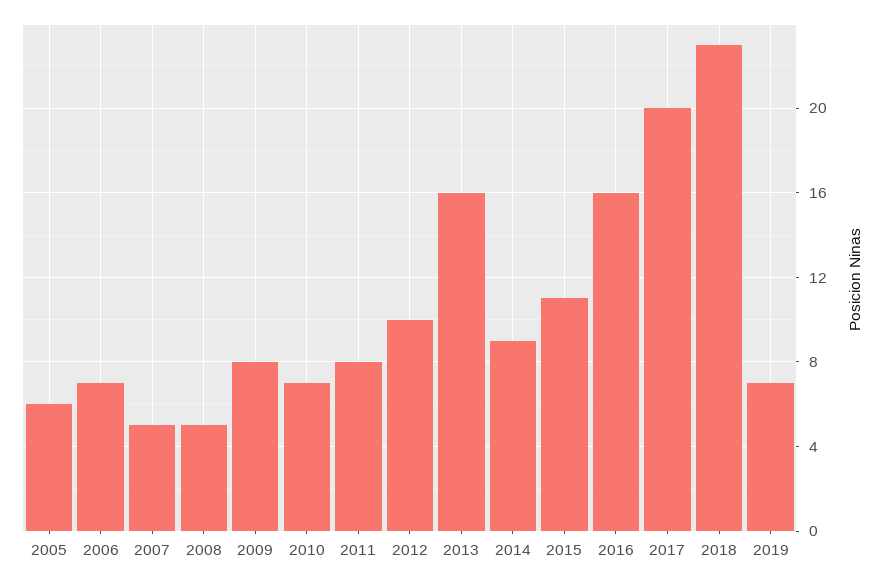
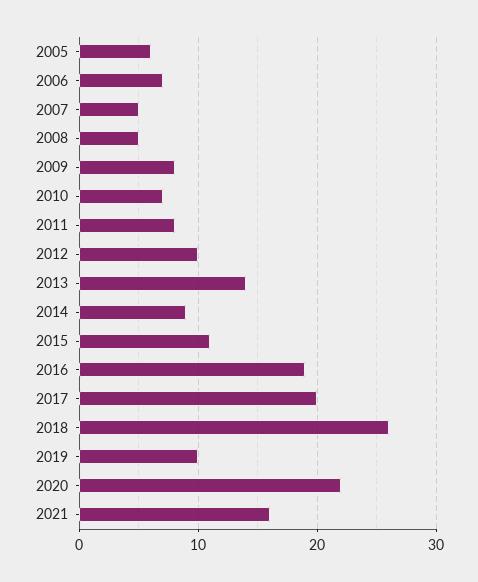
2013: 16 -> 14
2016: 16 -> 19
2018: 23 -> 26
2019: 7 -> 10
2020: none -> 22
2021: none -> 16

